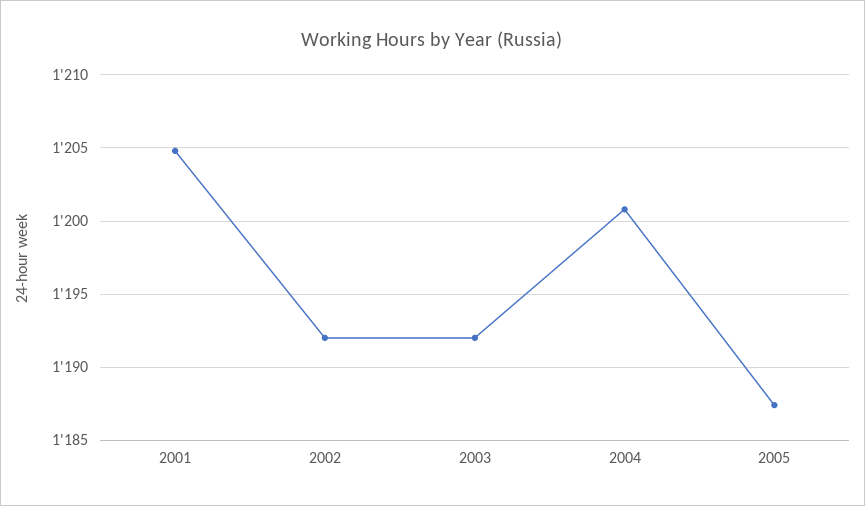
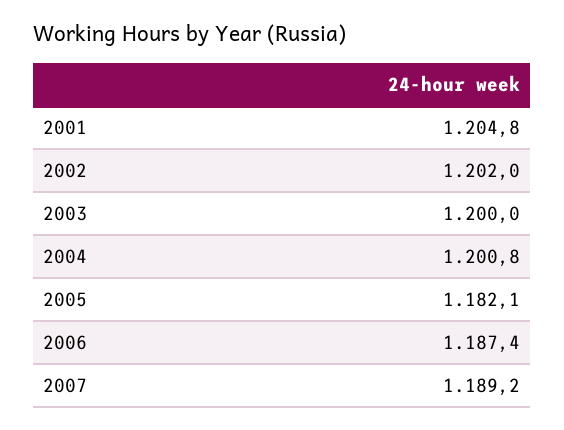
2002: 1192 -> 1202
2003: 1192 -> 1200
2005: 1187.5 -> 1182.1
2006: none -> 1187.4
2007: none -> 1189.2

